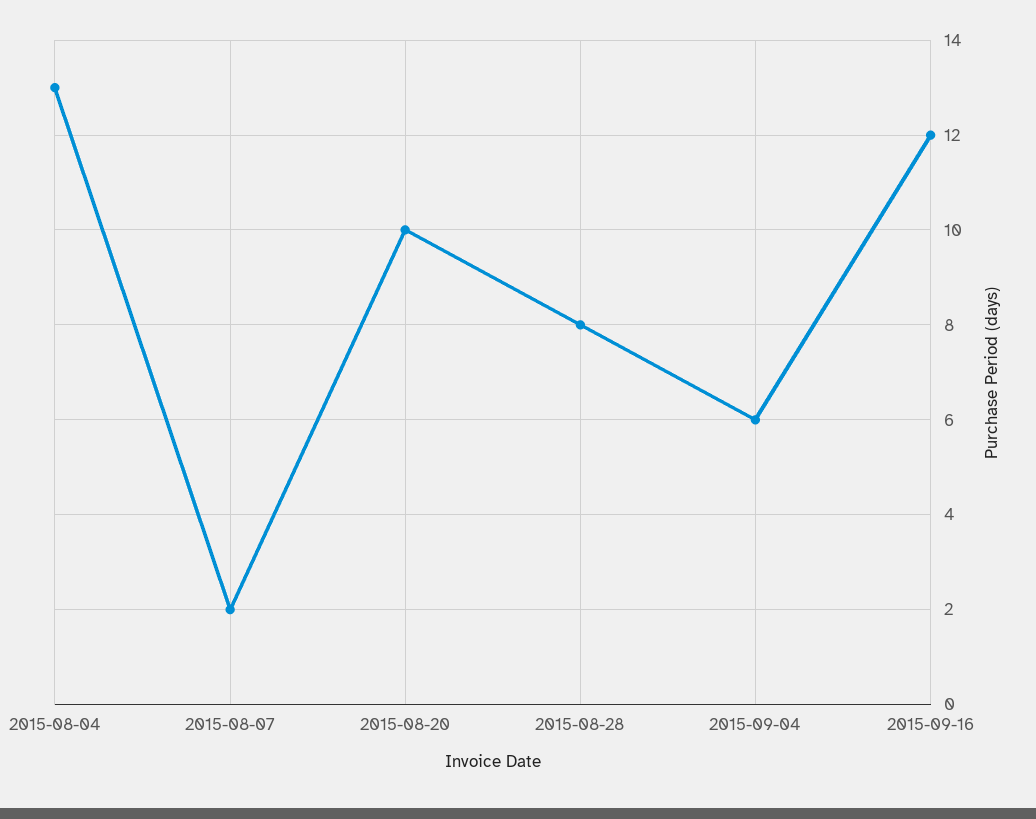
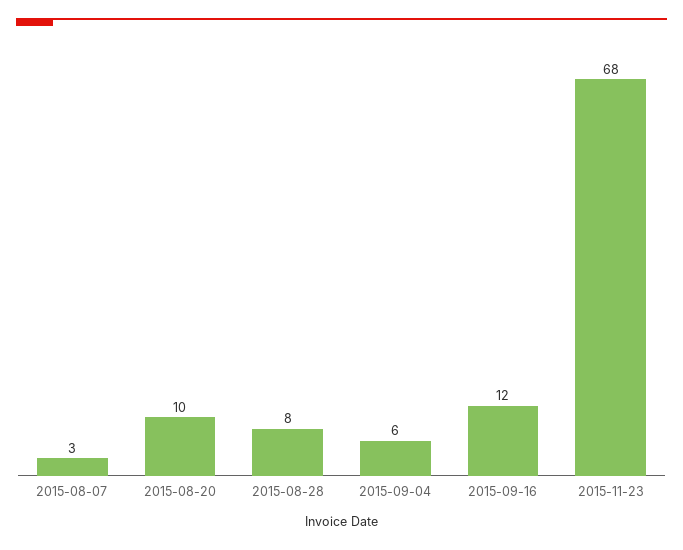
2015-08-04: 13 -> none
2015-08-07: 2 -> 3
2015-11-23: none -> 68

